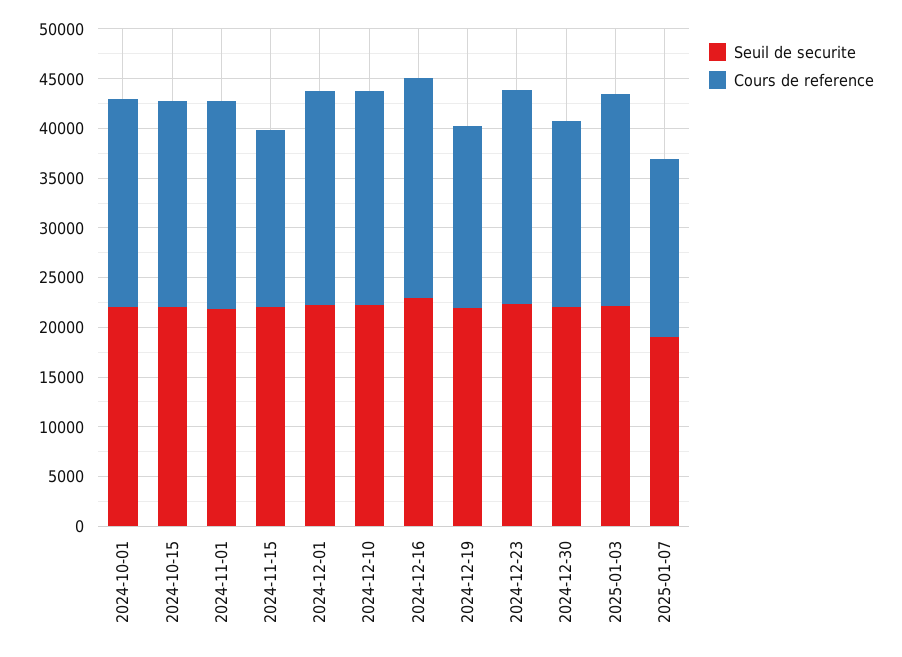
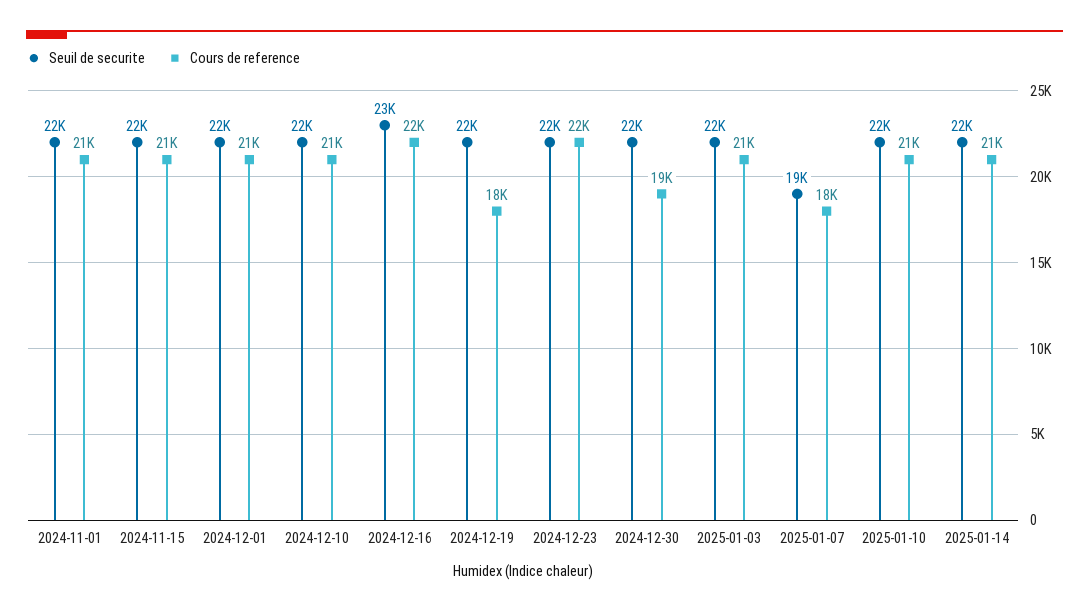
Seuil de securite, 2024-10-01: 22000 -> none
Cours de reference, 2024-10-01: 21000 -> none
Seuil de securite, 2024-10-15: 22000 -> none
Cours de reference, 2024-10-15: 21000 -> none
Cours de reference, 2024-11-15: 18000 -> 21000
Seuil de securite, 2025-01-10: none -> 22000
Cours de reference, 2025-01-10: none -> 21000
Seuil de securite, 2025-01-14: none -> 22000
Cours de reference, 2025-01-14: none -> 21000

